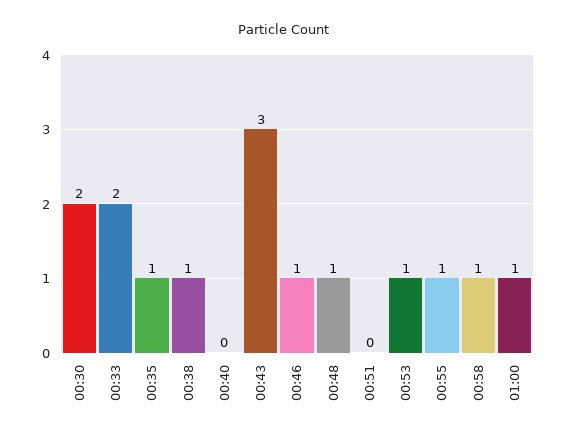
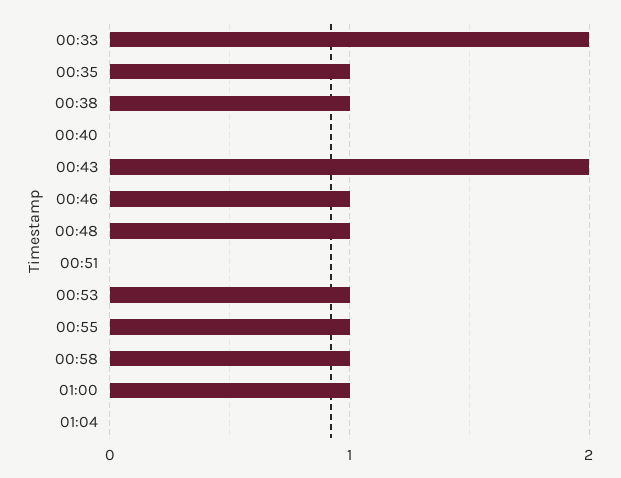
00:30: 2 -> none
00:43: 3 -> 2
01:04: none -> 0

